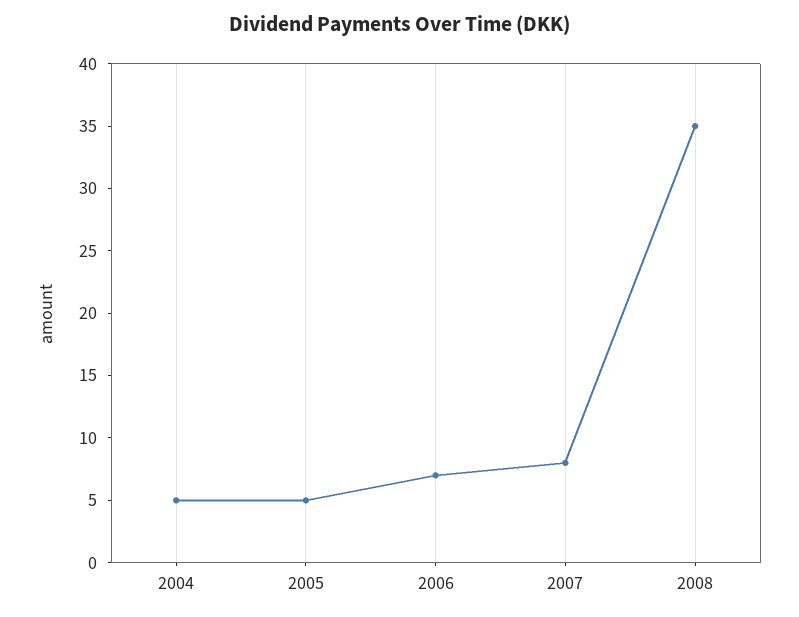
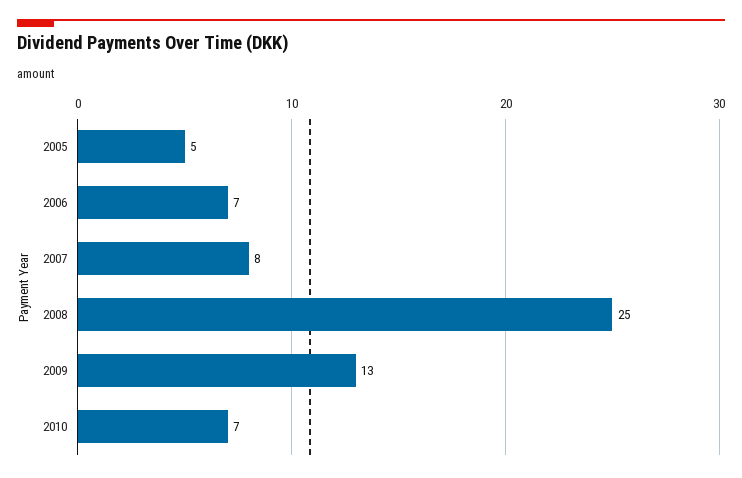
2004: 5 -> none
2008: 35 -> 25
2009: none -> 13
2010: none -> 7

